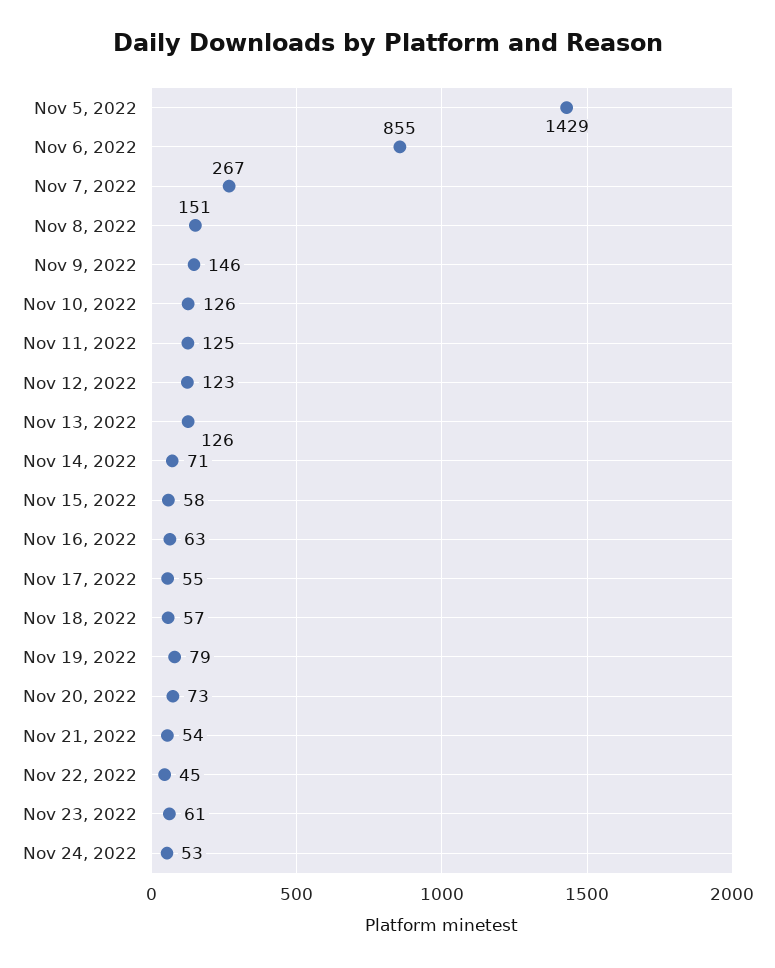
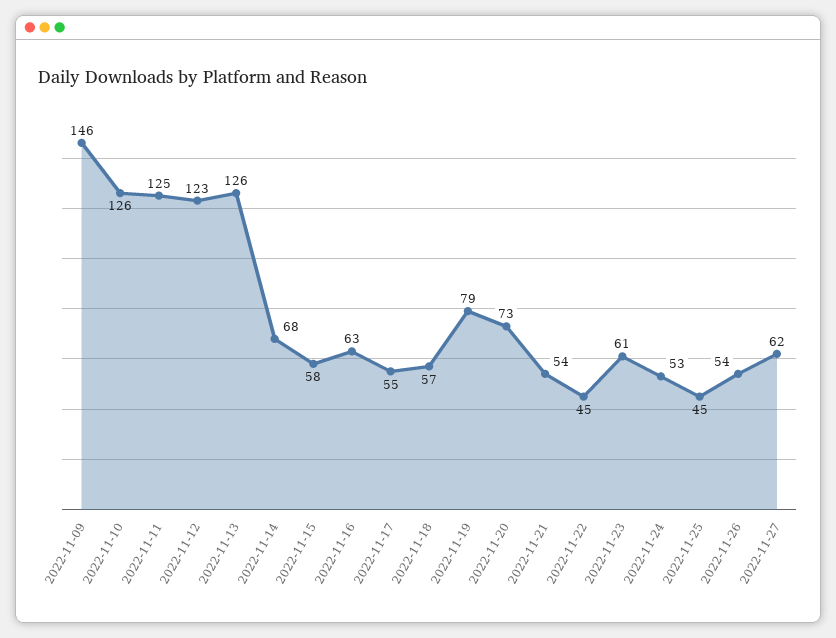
Nov 5, 2022: 1429 -> none
Nov 6, 2022: 855 -> none
Nov 7, 2022: 267 -> none
Nov 8, 2022: 151 -> none
Nov 14, 2022: 71 -> 68
2022-11-25: none -> 45
2022-11-26: none -> 54
2022-11-27: none -> 62

